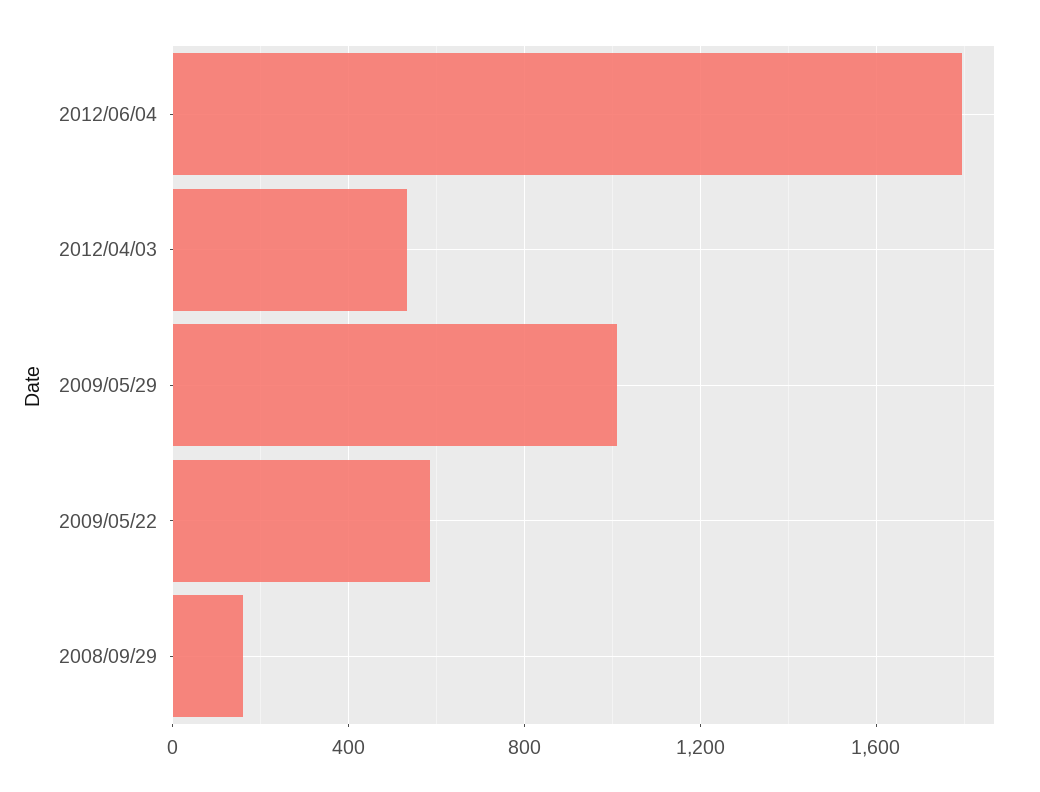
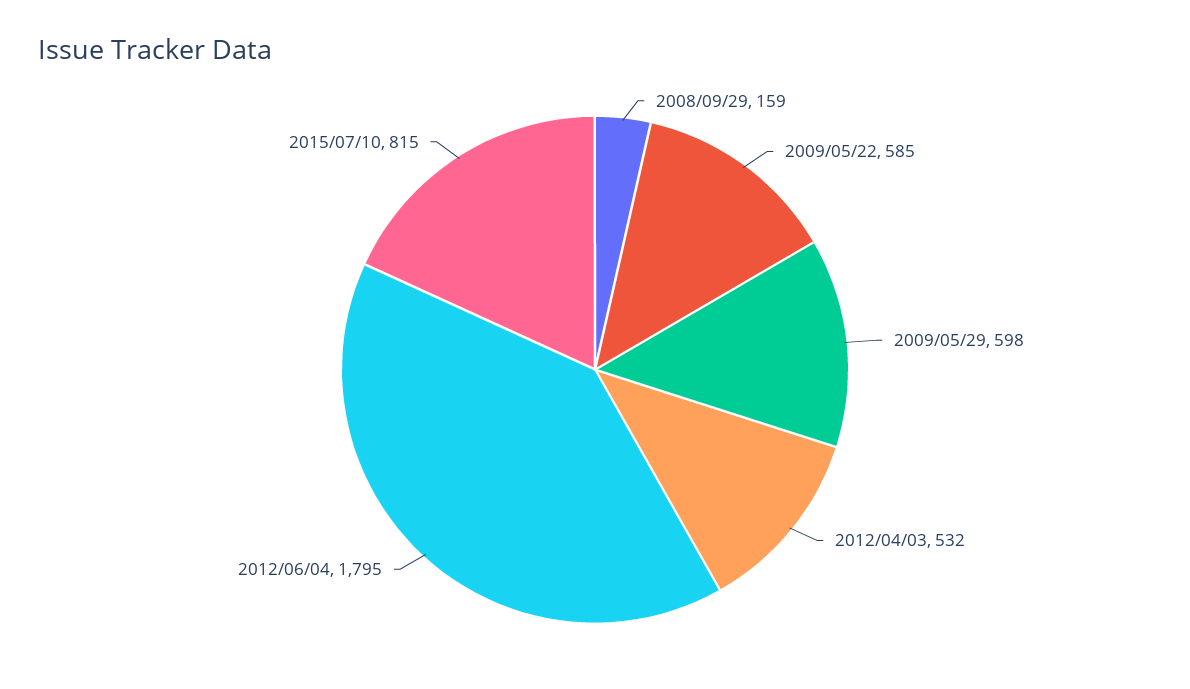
2009/05/29: 1000 -> 598
2015/07/10: none -> 815

